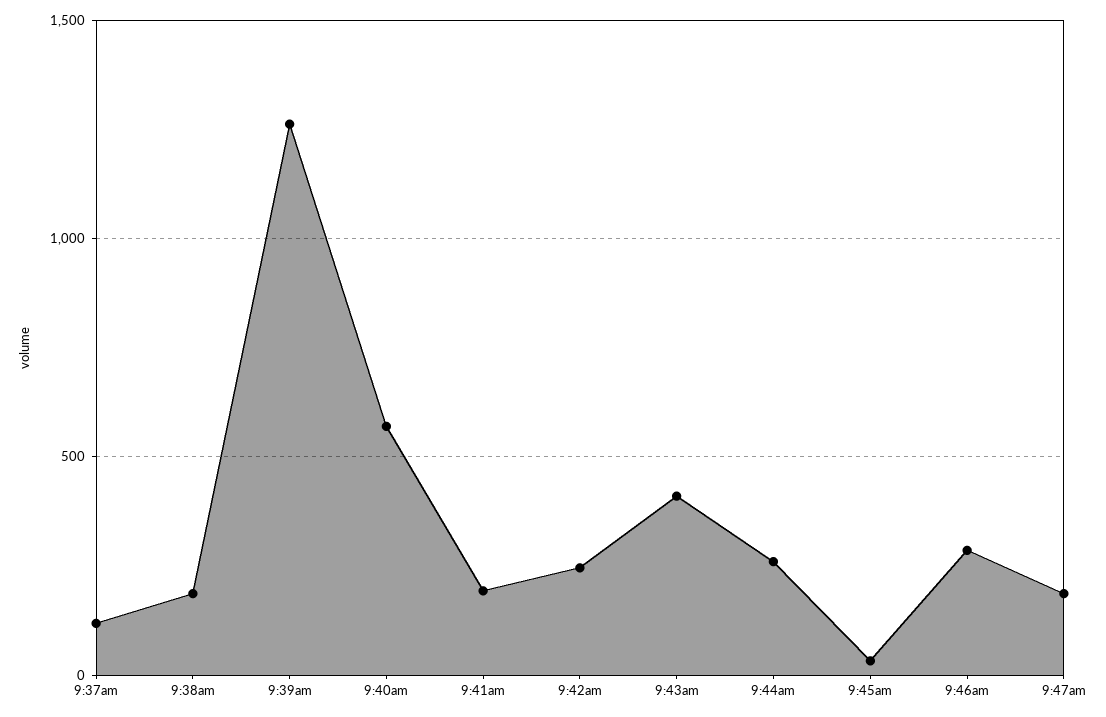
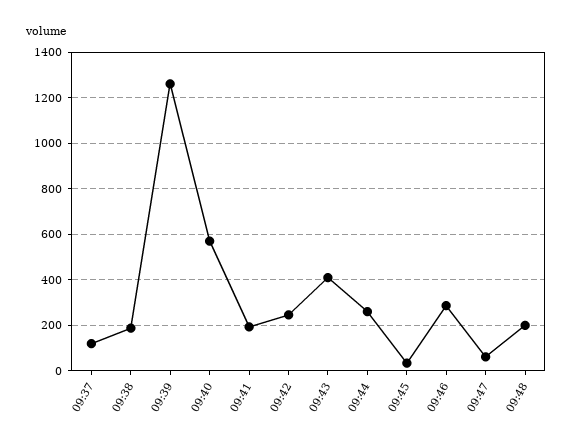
9:47am: 200 -> 50
09:48: none -> 200

